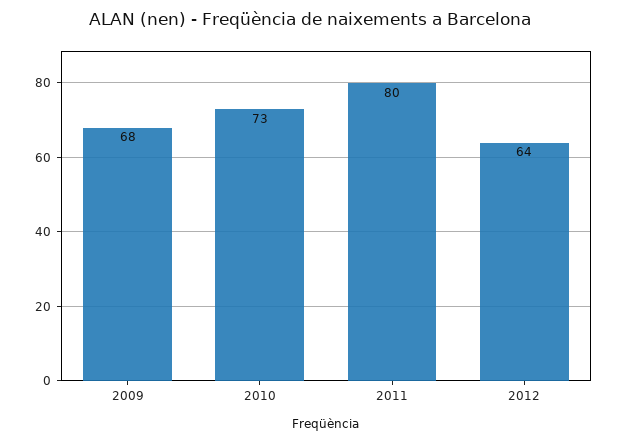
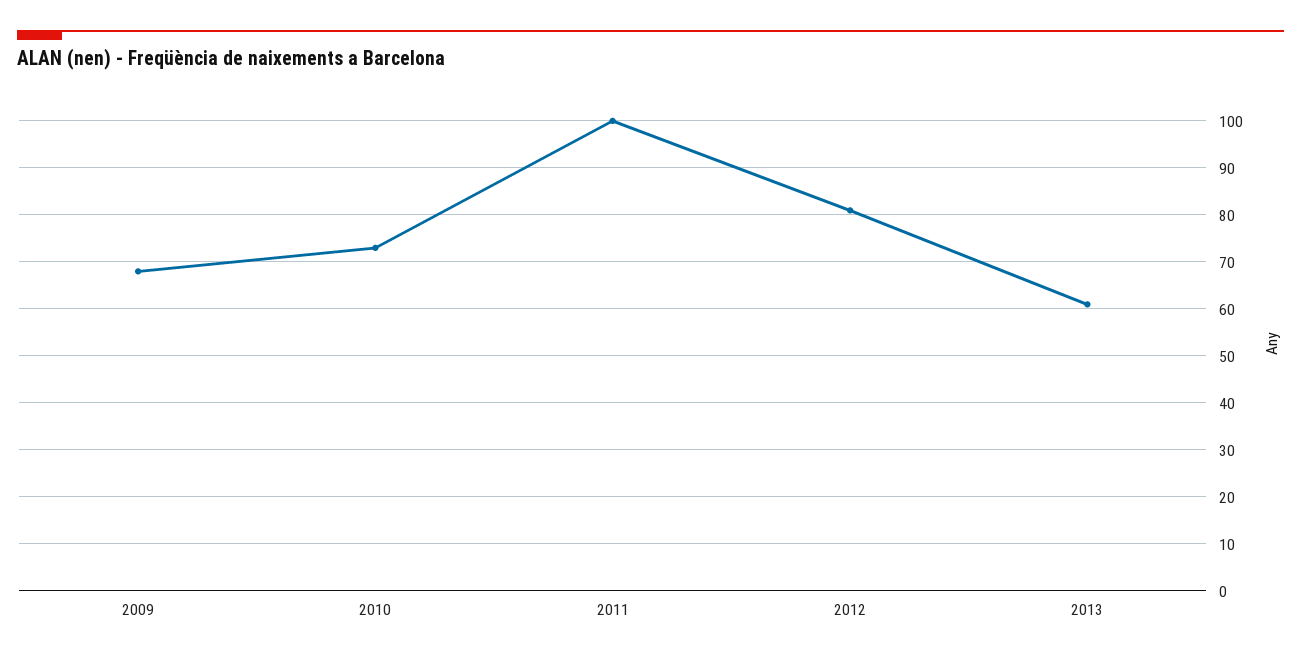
2011: 80 -> 100
2012: 64 -> 80
2013: none -> 60

